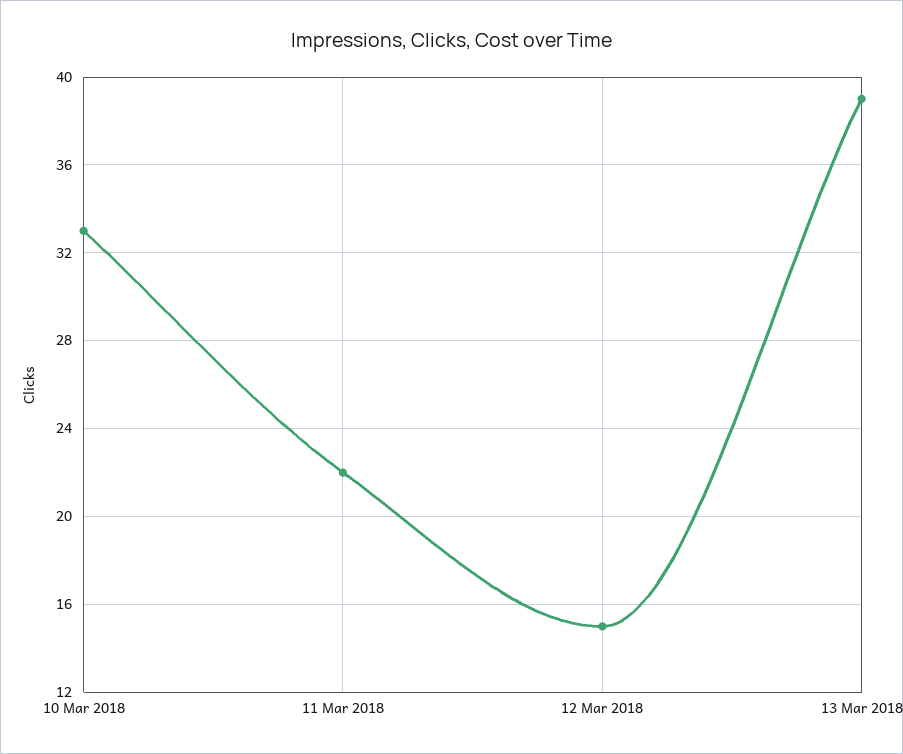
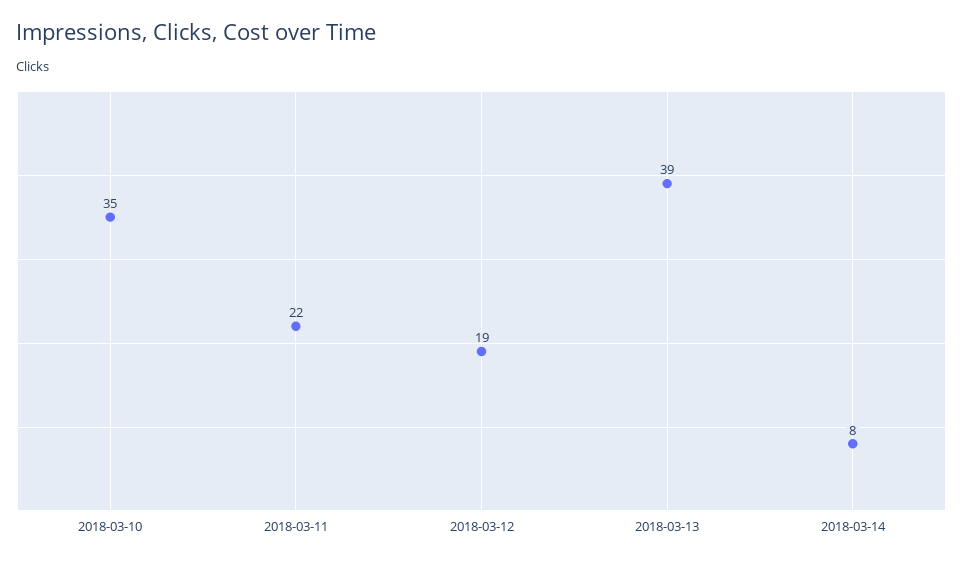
10 Mar 2018: 33 -> 35
12 Mar 2018: 15 -> 19
2018-03-14: none -> 8

